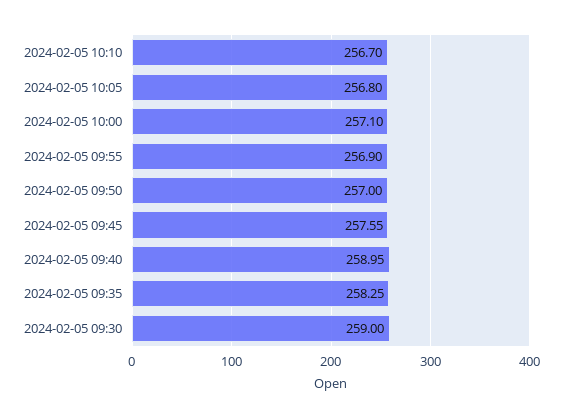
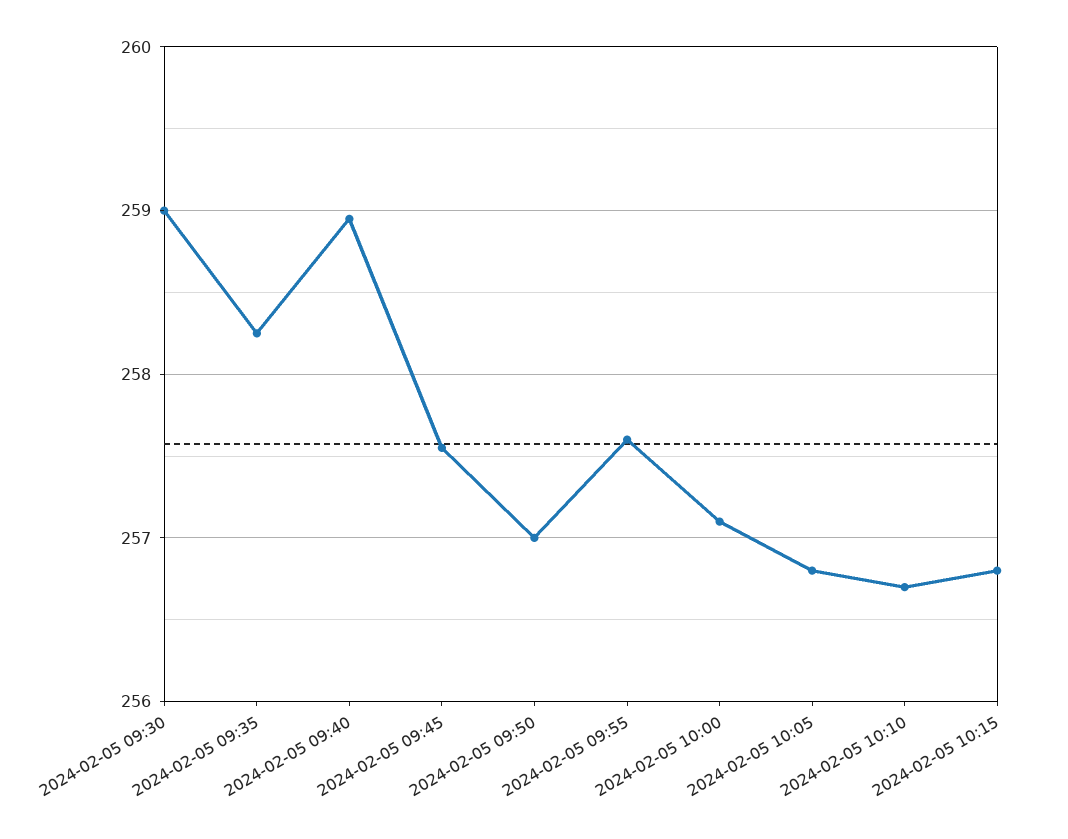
2024-02-05 09:55: 256.9 -> 257.6
2024-02-05 10:15: none -> 256.8

